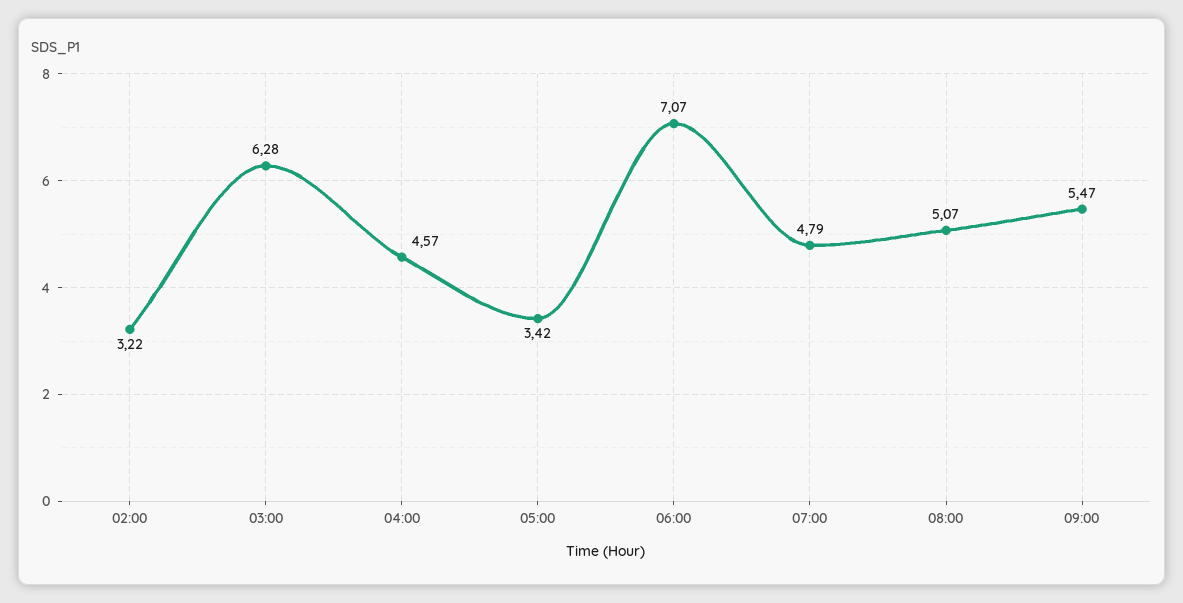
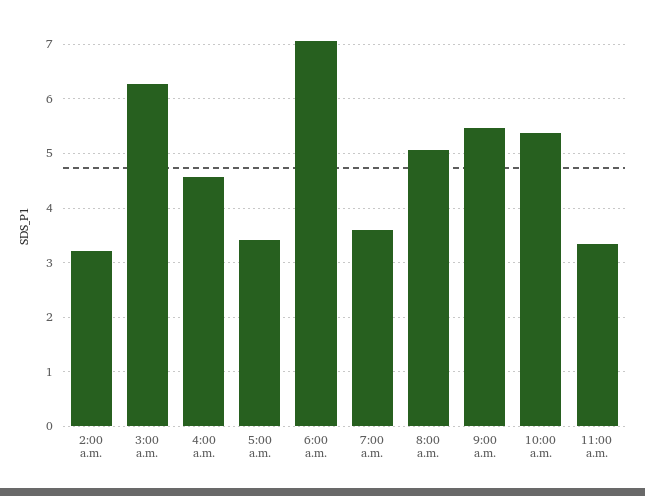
07:00: 4.79 -> 3.6
10:00 a.m.: none -> 5.4
11:00 a.m.: none -> 3.4

